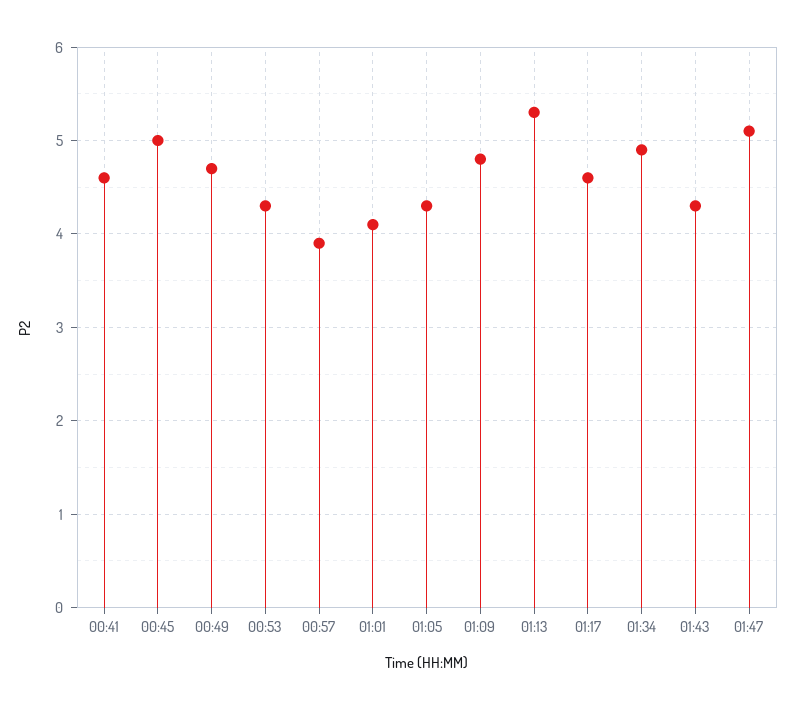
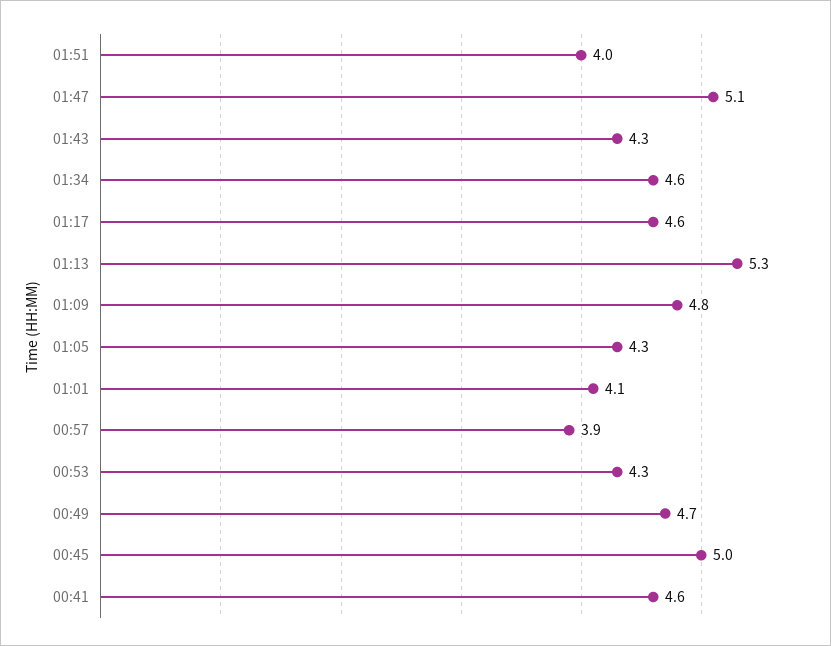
01:34: 4.9 -> 4.6
01:51: none -> 4

